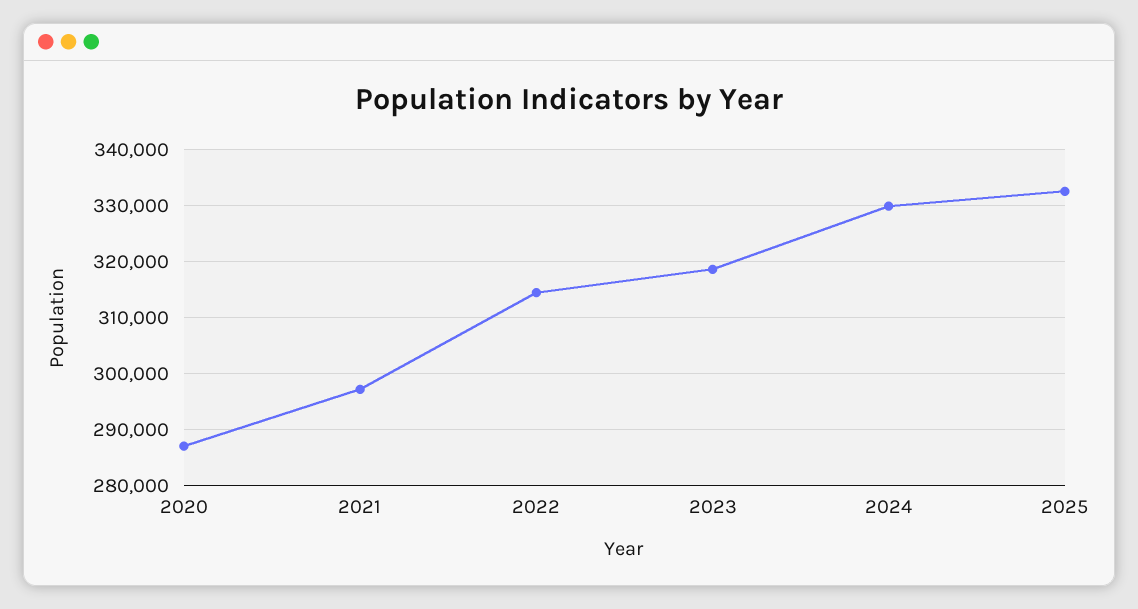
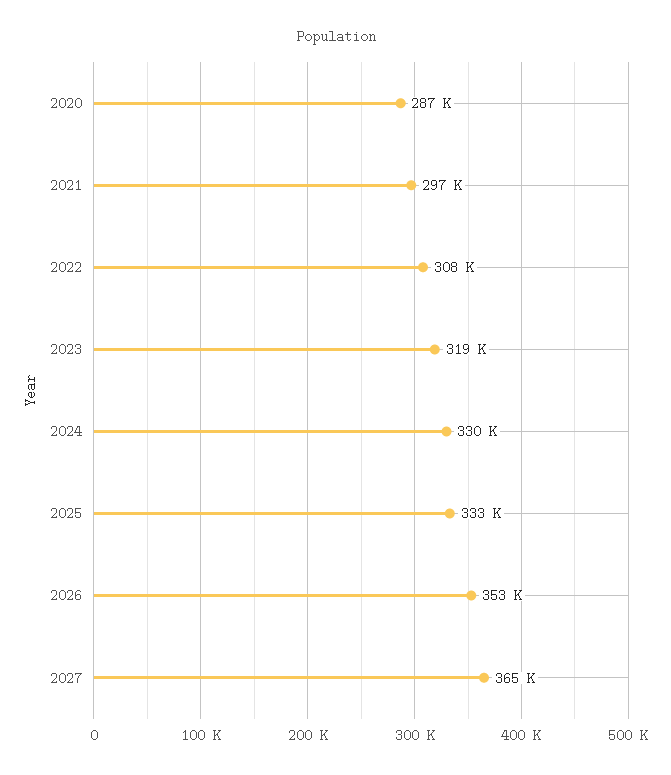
2022: 314000 -> 308000
2026: none -> 353000
2027: none -> 365000

